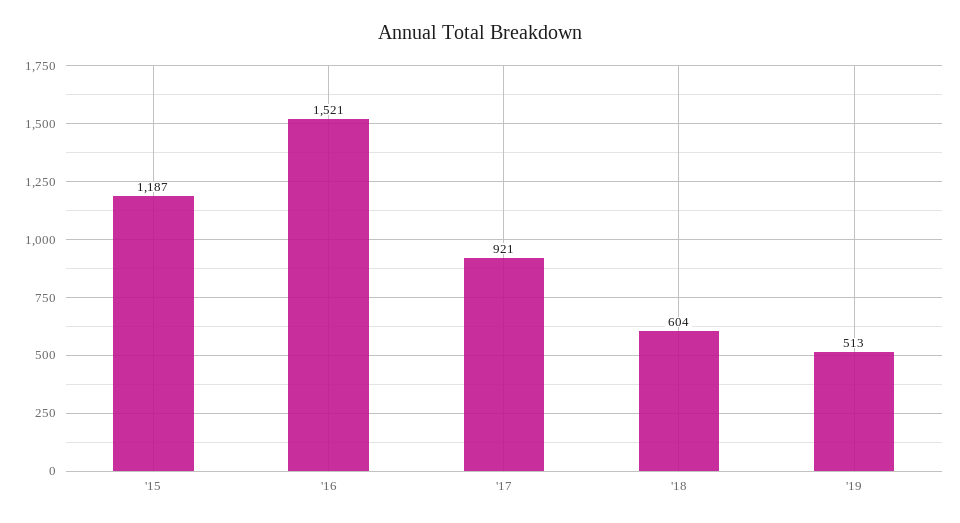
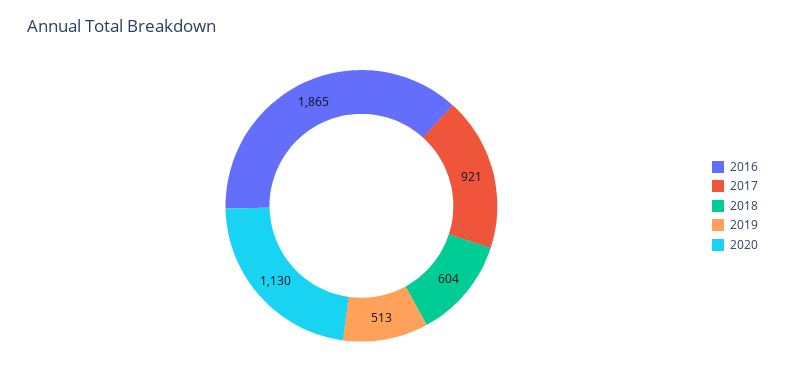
'15: 1187 -> none
'16: 1521 -> 1865
2020: none -> 1130

